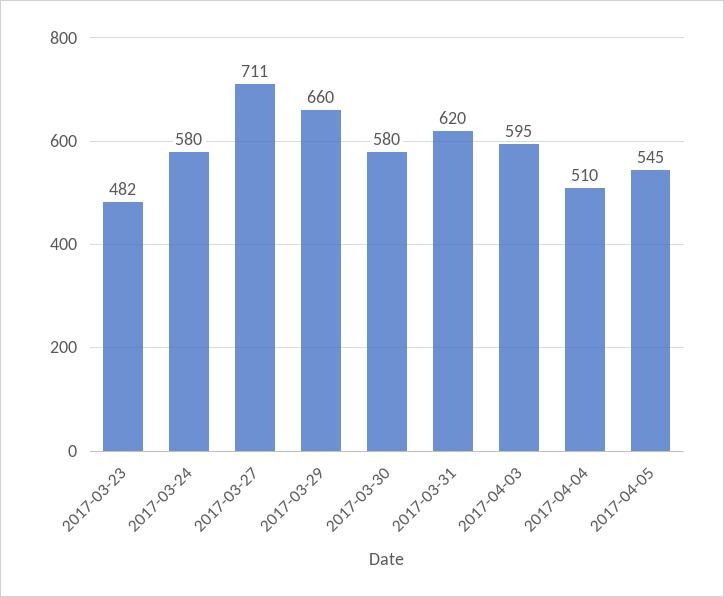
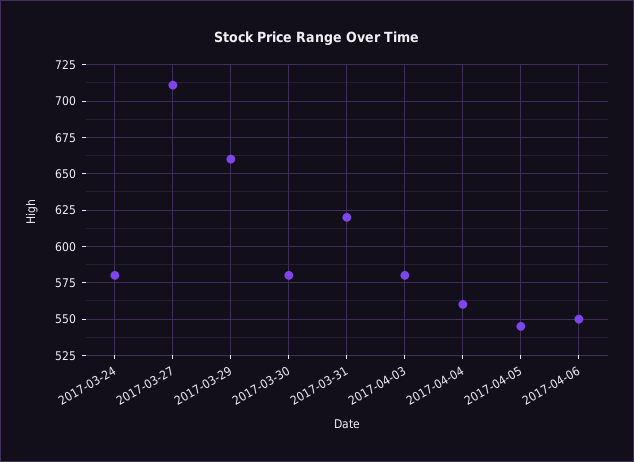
2017-03-23: 482 -> none
2017-04-03: 595 -> 580
2017-04-04: 510 -> 560
2017-04-06: none -> 550

